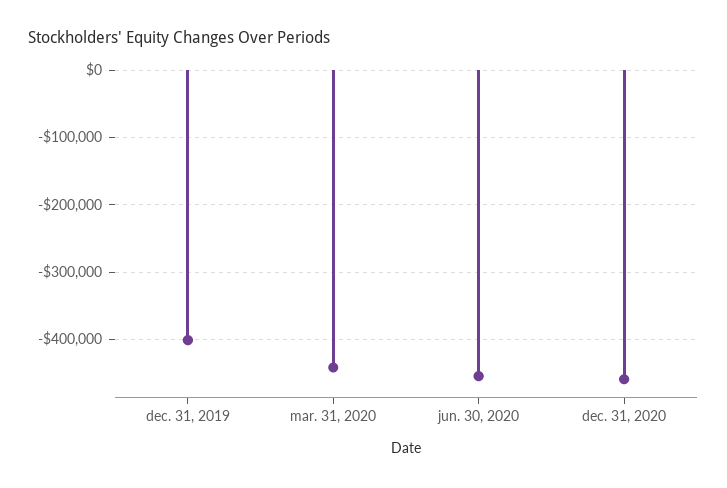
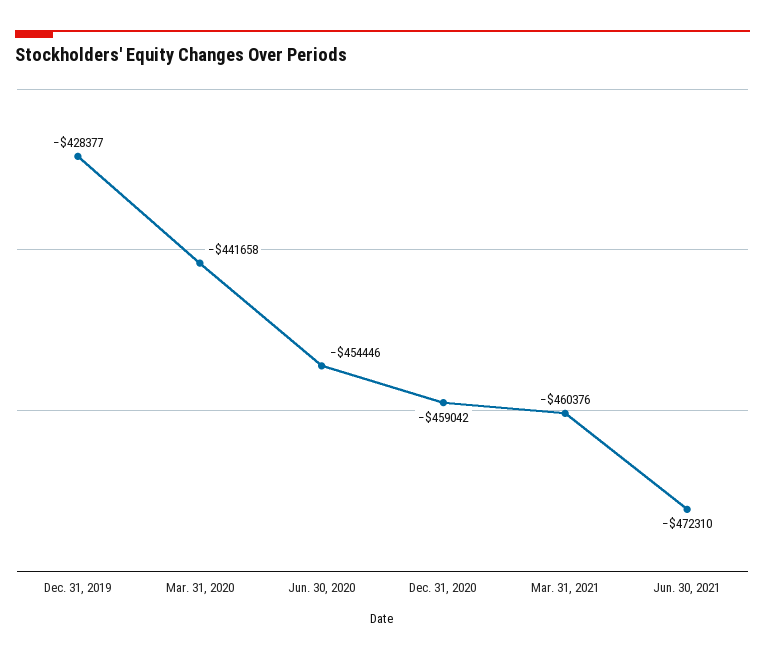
dec. 31, 2019: -400000 -> -428377
Mar. 31, 2021: none -> -460376
Jun. 30, 2021: none -> -472310

